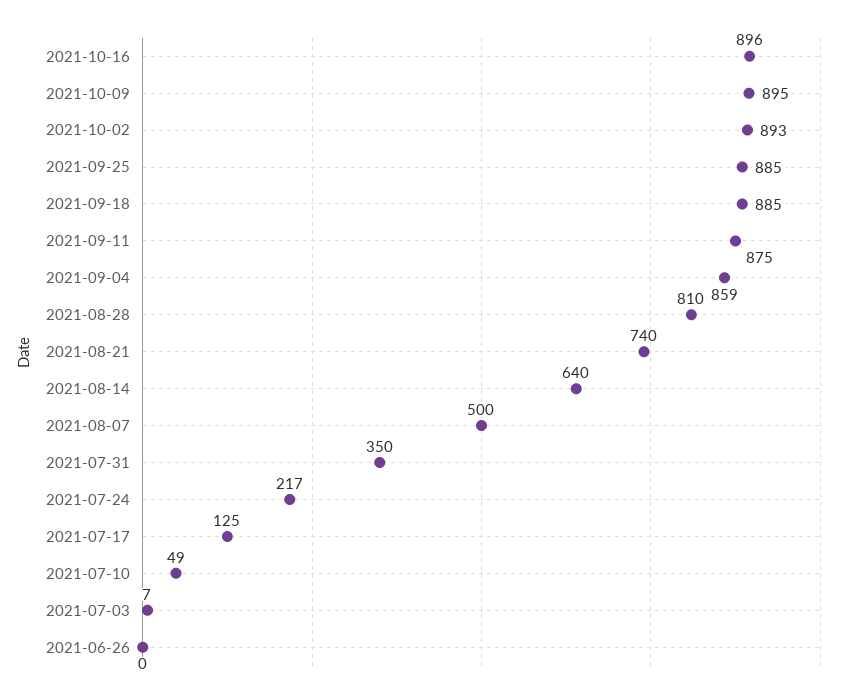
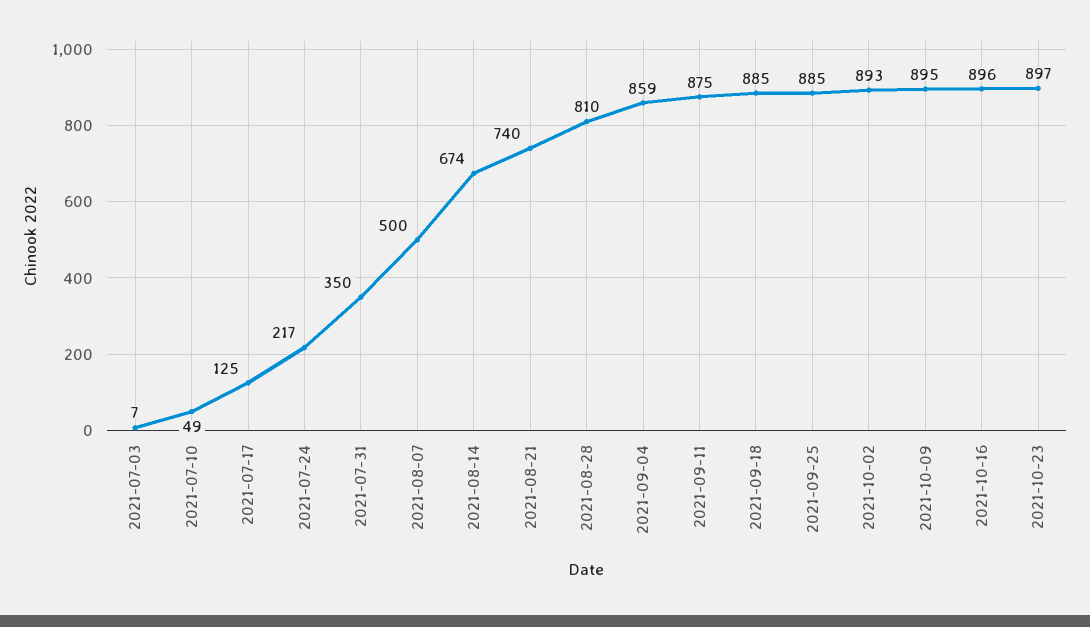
2021-08-14: 640 -> 674
2021-06-26: 0 -> none
2021-10-23: none -> 897

